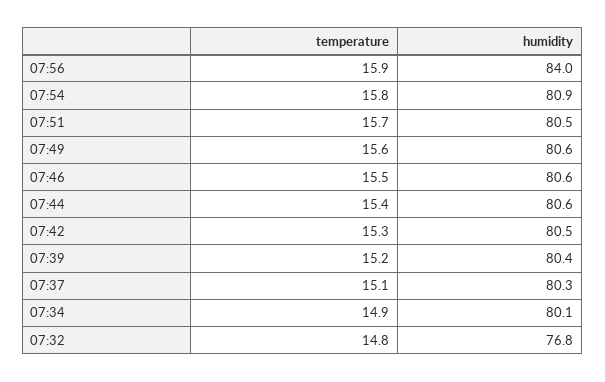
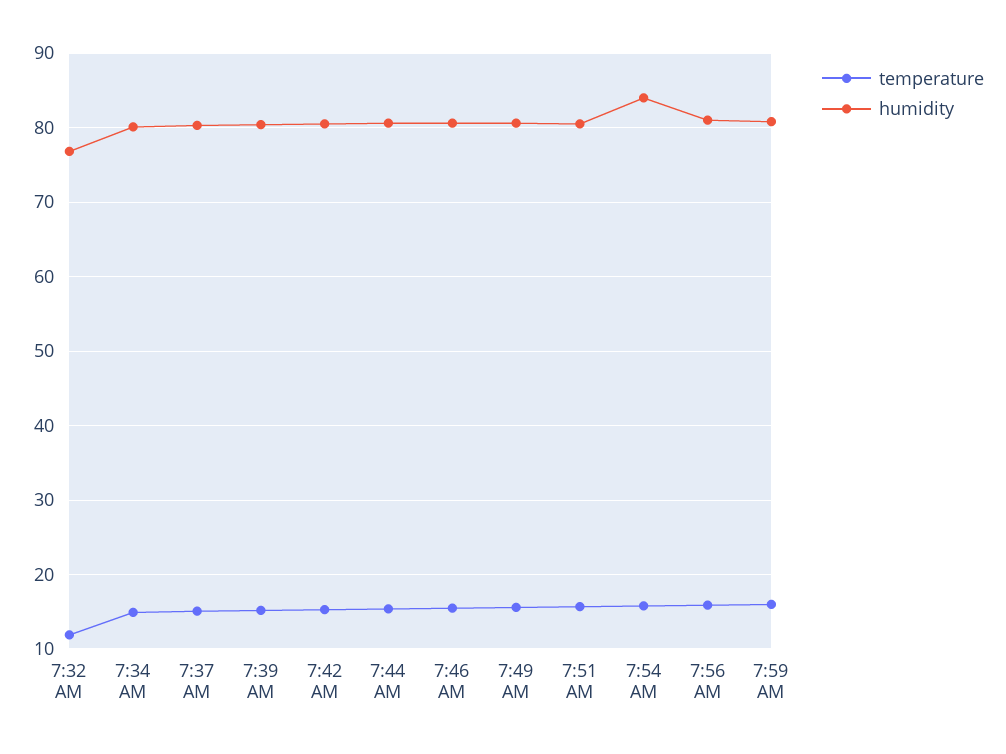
humidity, 07:56: 84 -> 81
humidity, 07:54: 80.9 -> 84
temperature, 07:32: 14.8 -> 12
temperature, 7:59 AM: none -> 16
humidity, 7:59 AM: none -> 81

